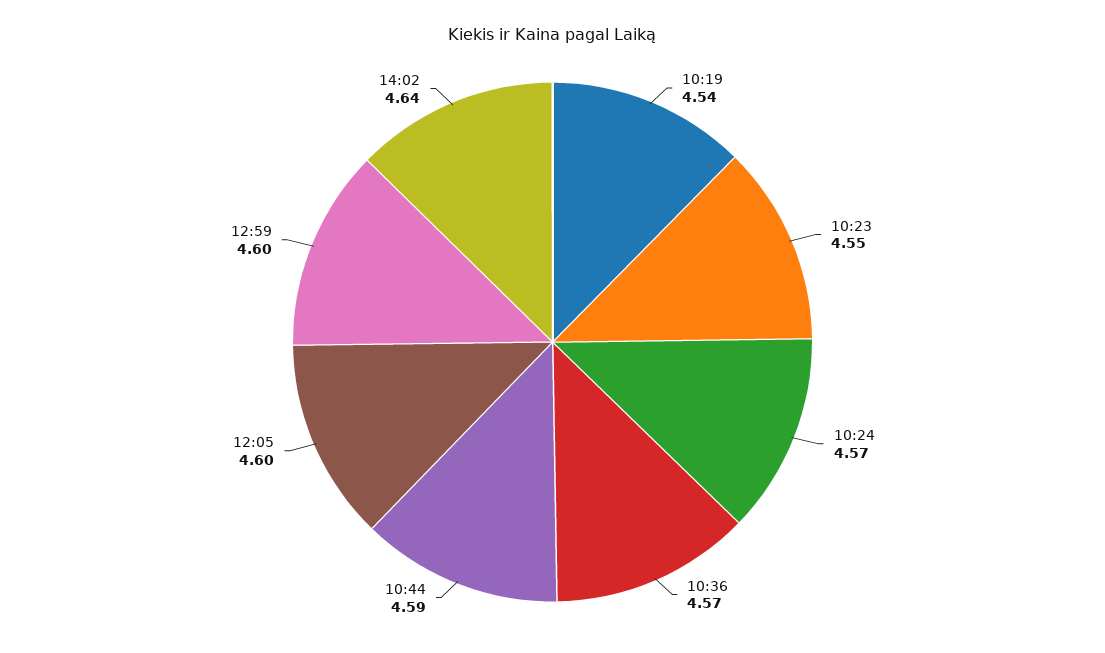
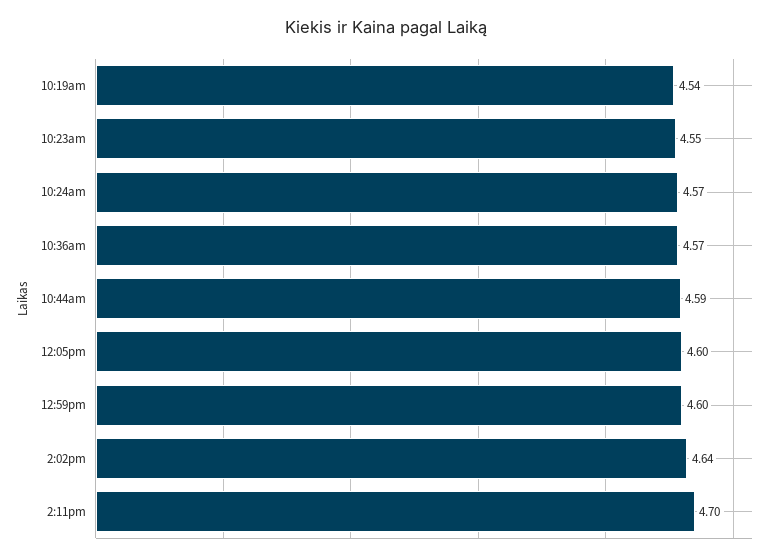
2:11pm: none -> 4.7

